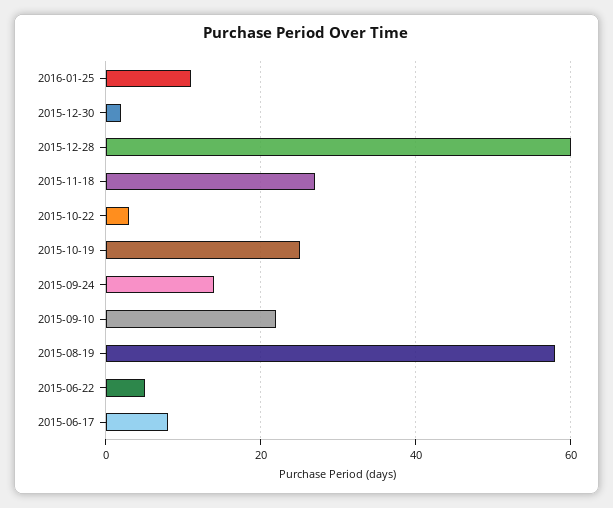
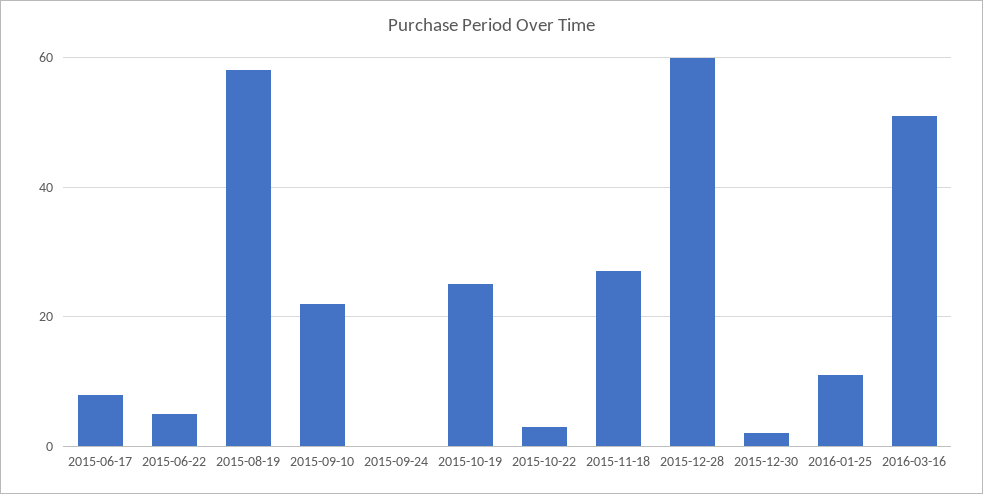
2015-09-24: 15 -> 0
2016-03-16: none -> 50

